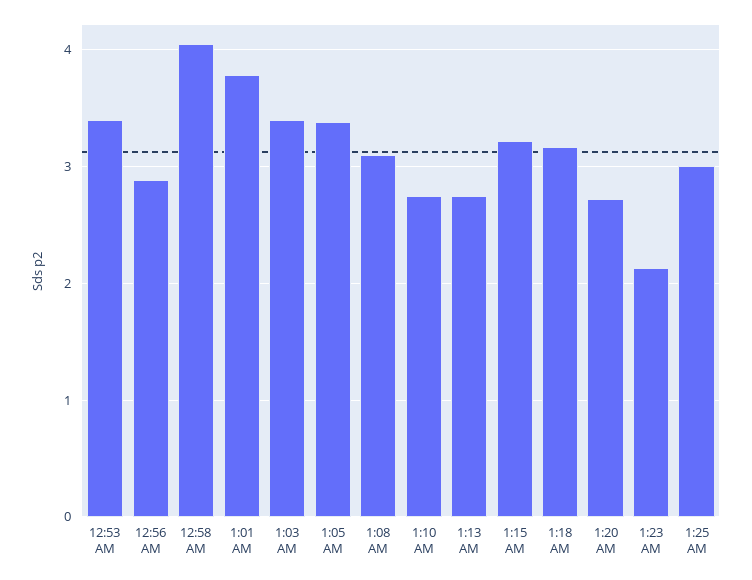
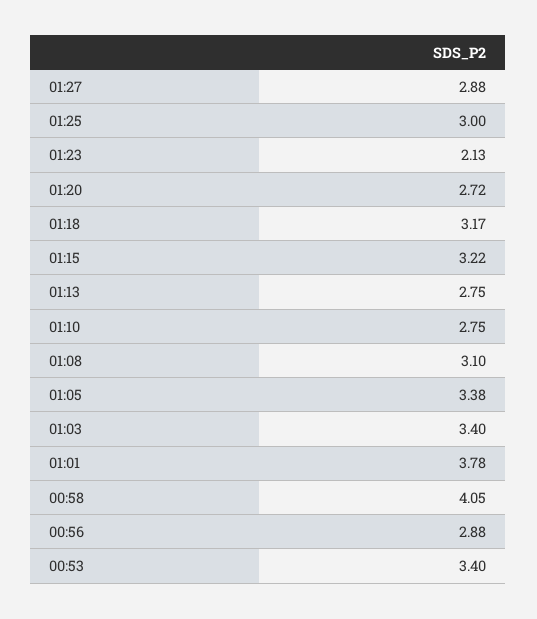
01:27: none -> 2.88

